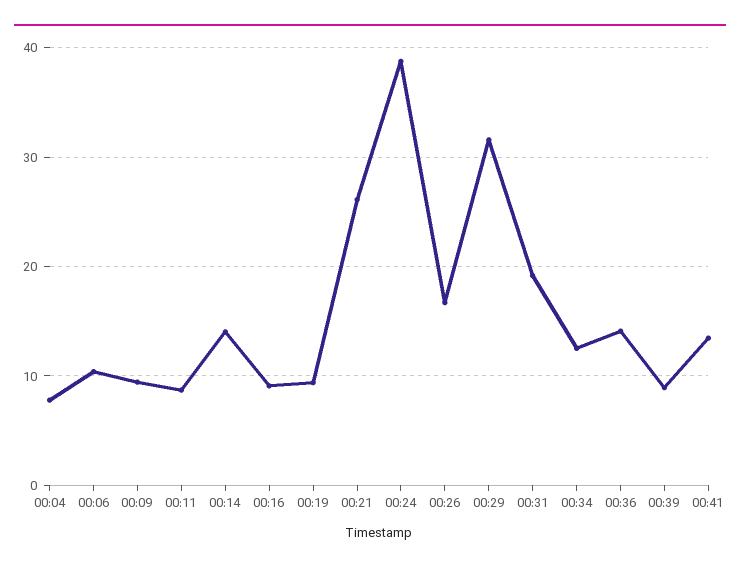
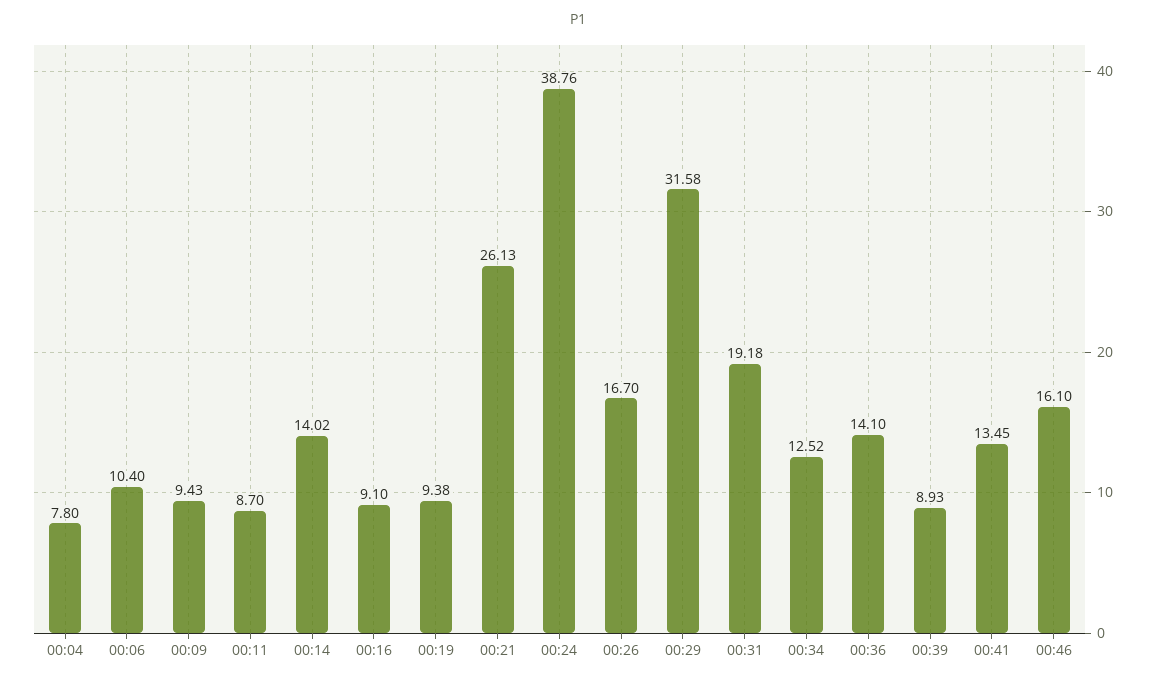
00:46: none -> 16.1

